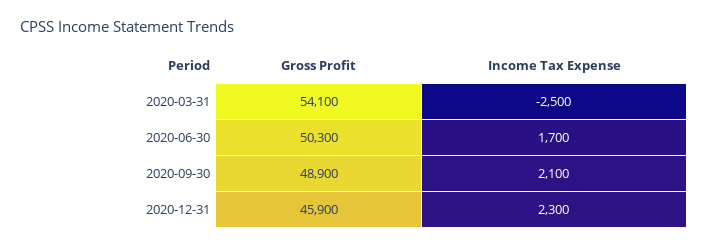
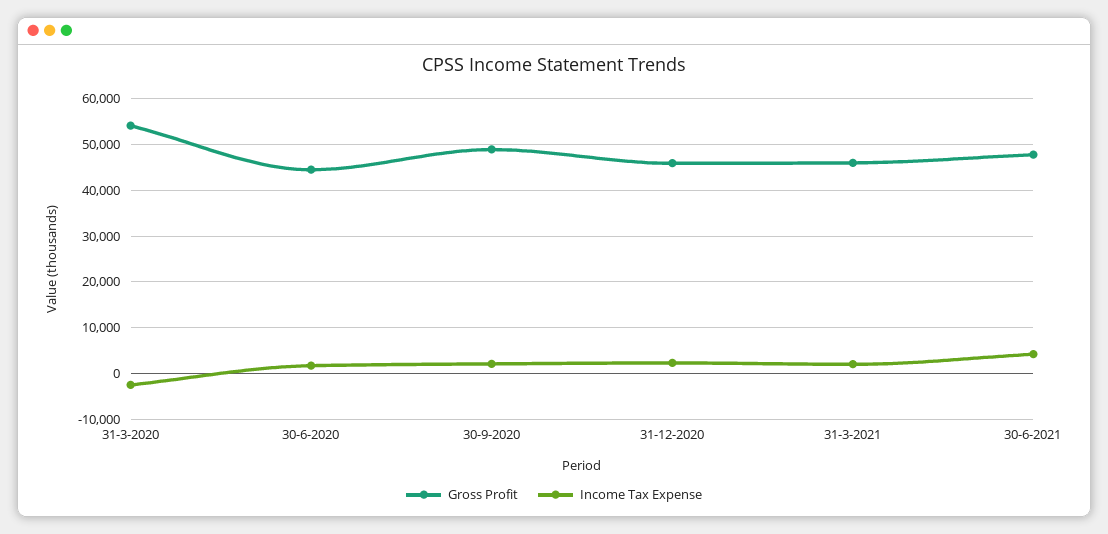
Gross Profit, 2020-06-30: 50300 -> 44000
Gross Profit, 31-3-2021: none -> 46000
Income Tax Expense, 31-3-2021: none -> 2000
Gross Profit, 30-6-2021: none -> 48000
Income Tax Expense, 30-6-2021: none -> 4000

